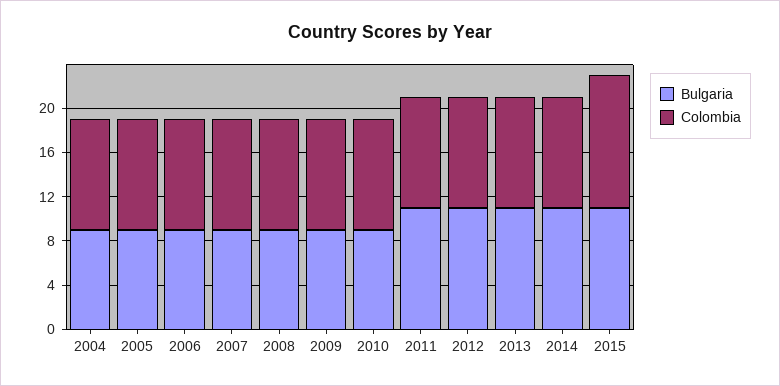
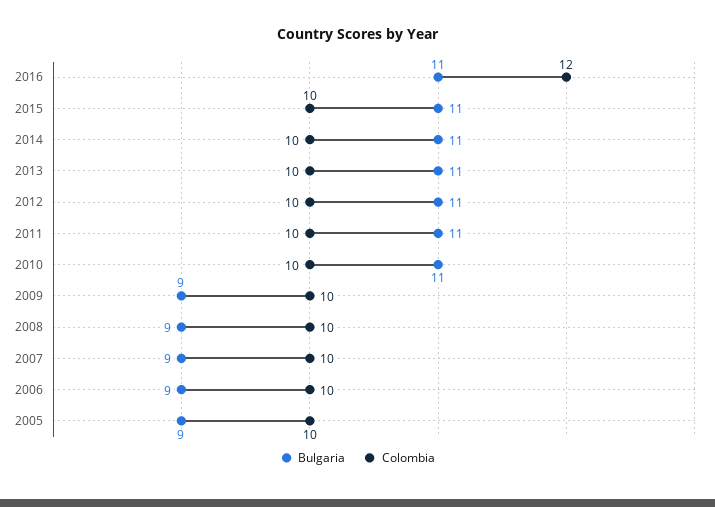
Bulgaria, 2004: 9 -> none
Colombia, 2004: 10 -> none
Bulgaria, 2010: 9 -> 11
Colombia, 2015: 12 -> 10
Bulgaria, 2016: none -> 11
Colombia, 2016: none -> 12

